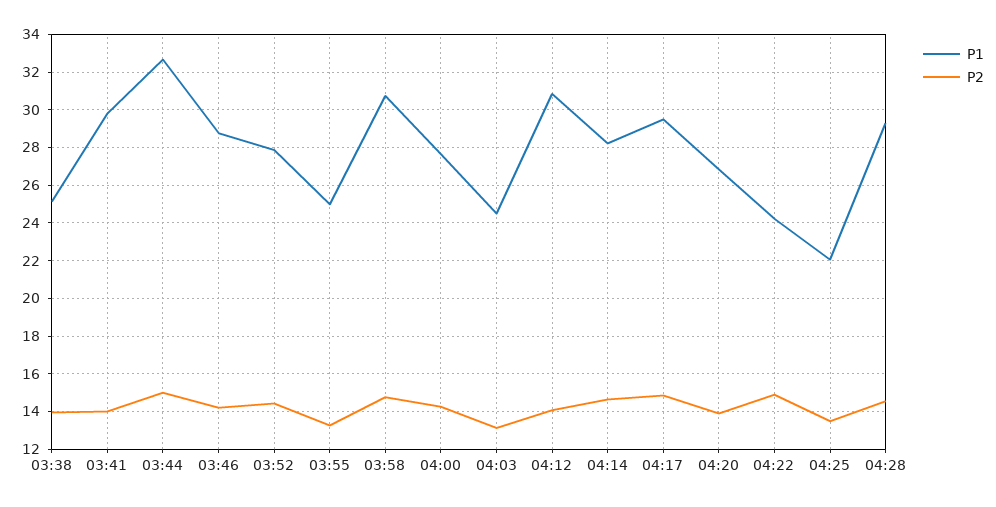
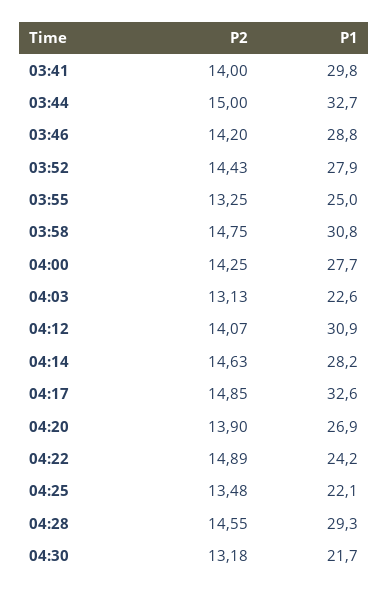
P1, 03:38: 25 -> none
P2, 03:38: 14 -> none
P1, 04:03: 24.5 -> 22.6
P1, 04:17: 29.5 -> 32.6
P2, 04:30: none -> 13.18
P1, 04:30: none -> 21.7

